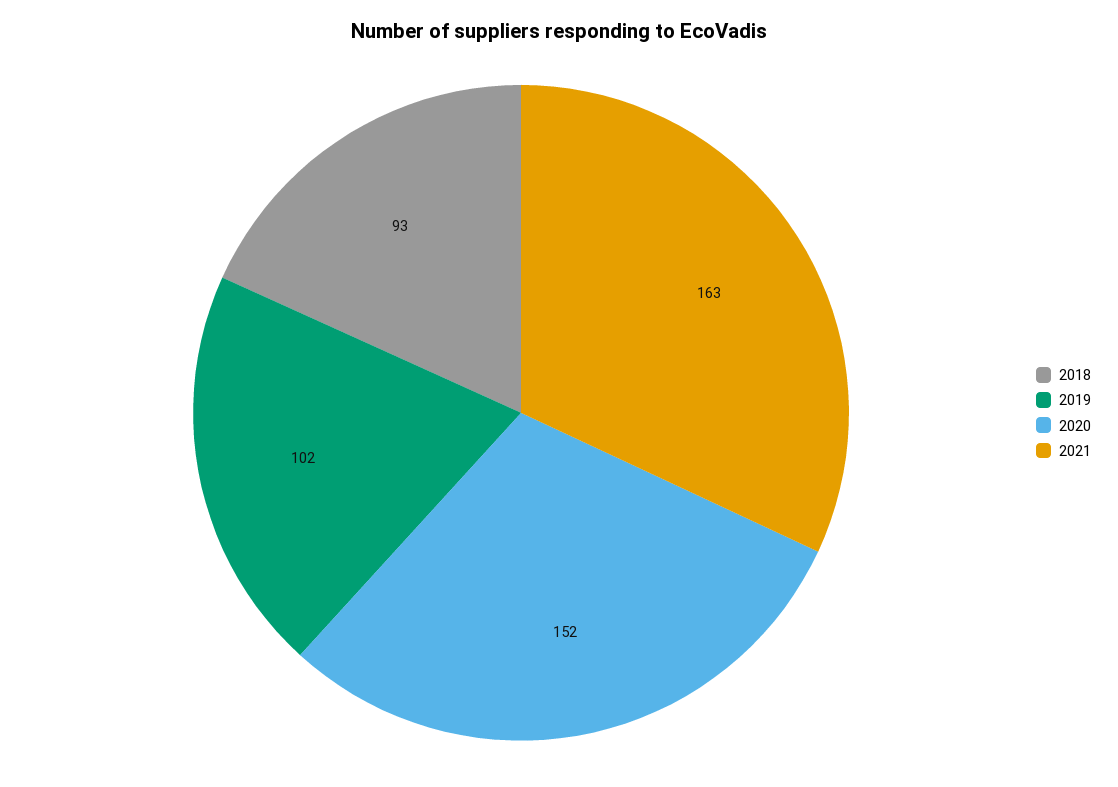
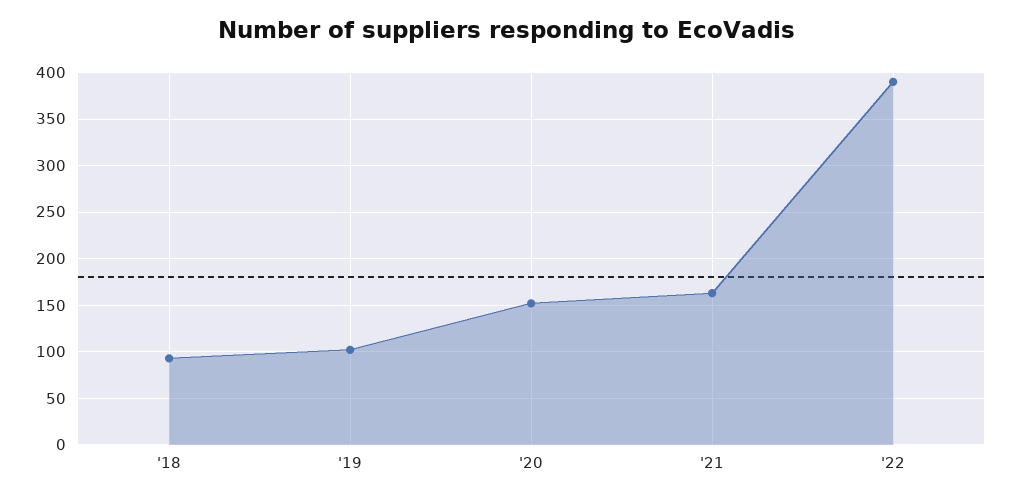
'22: none -> 390

